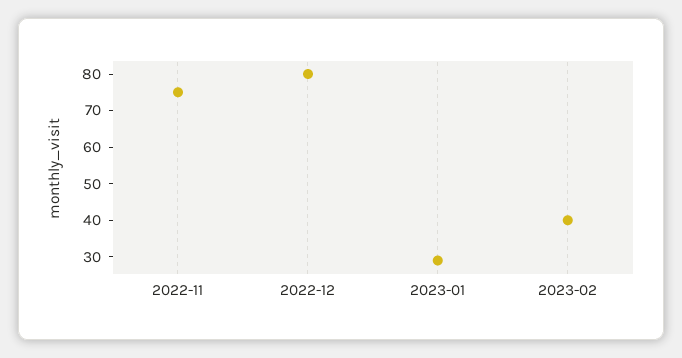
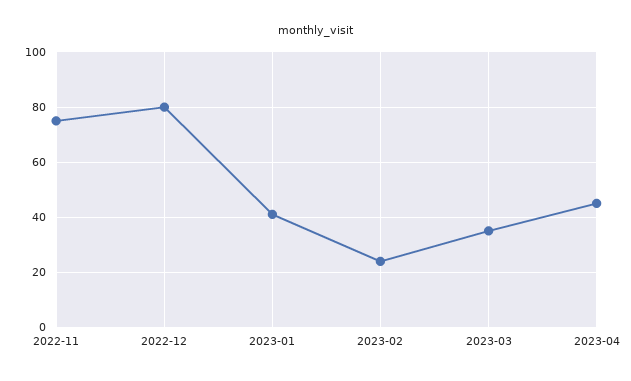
2023-01: 30 -> 40
2023-02: 40 -> 25
2023-03: none -> 35
2023-04: none -> 45

